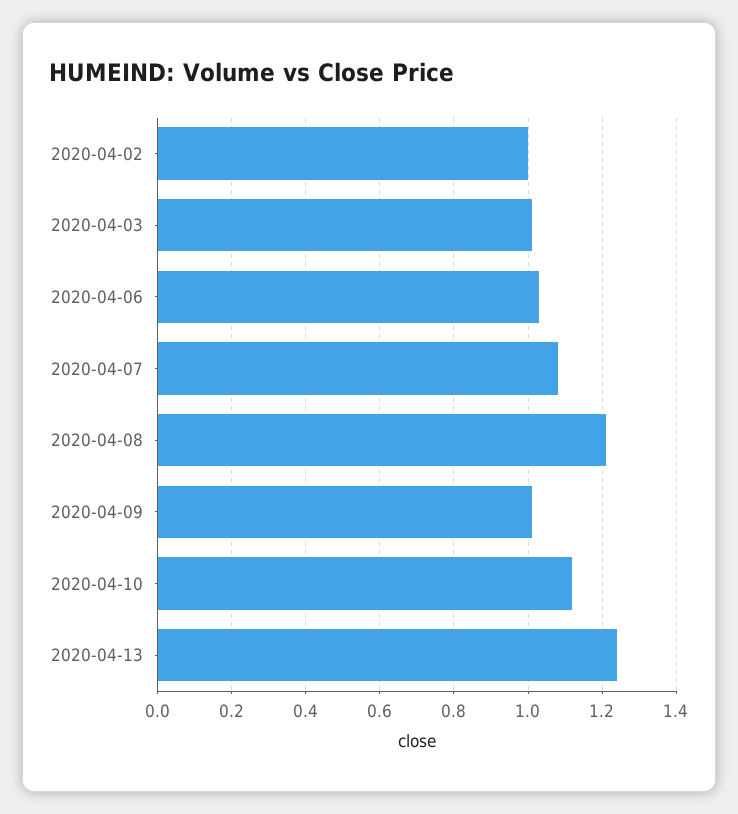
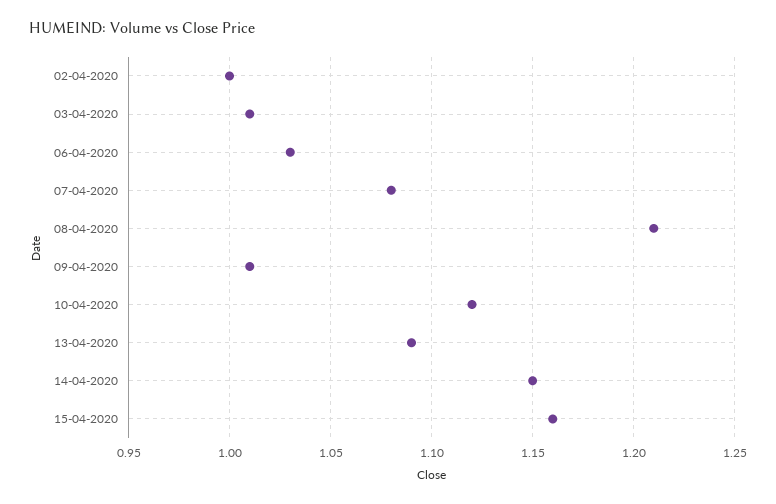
2020-04-13: 1.25 -> 1.09
14-04-2020: none -> 1.15
15-04-2020: none -> 1.16

